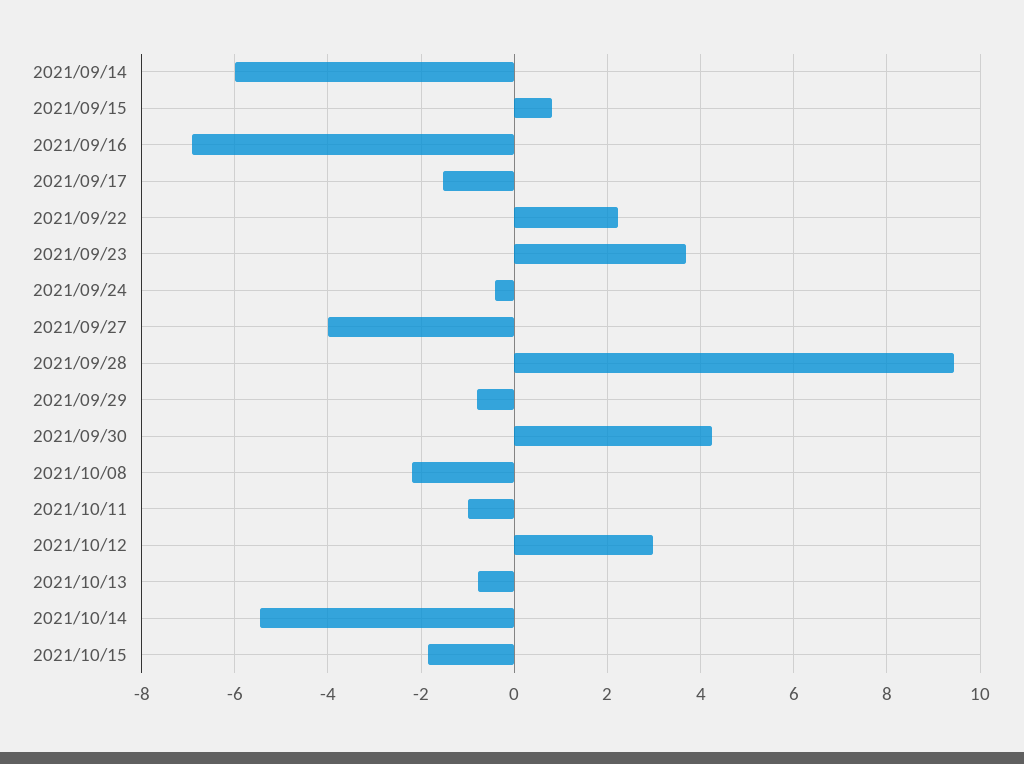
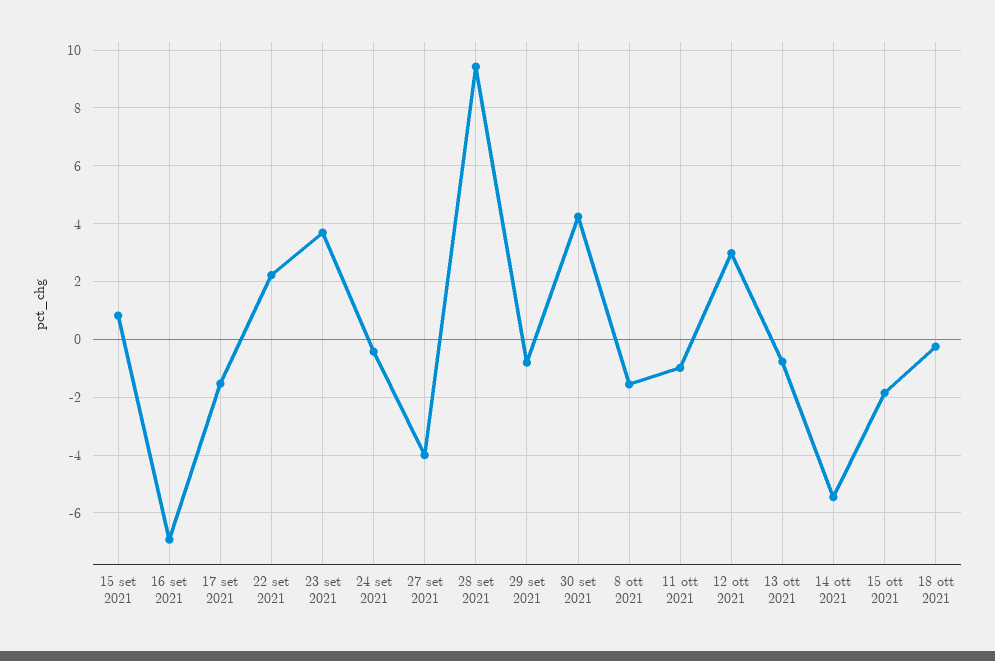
2021/09/14: -6 -> none
2021/10/08: -2.2 -> -1.5
18 ott 2021: none -> -0.25

